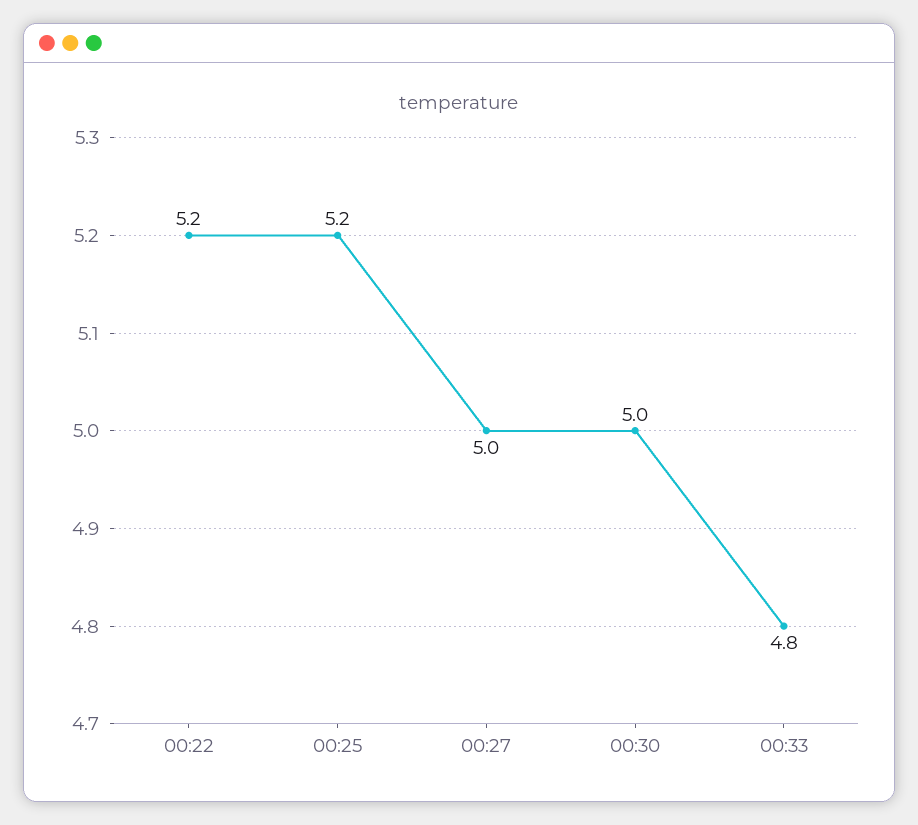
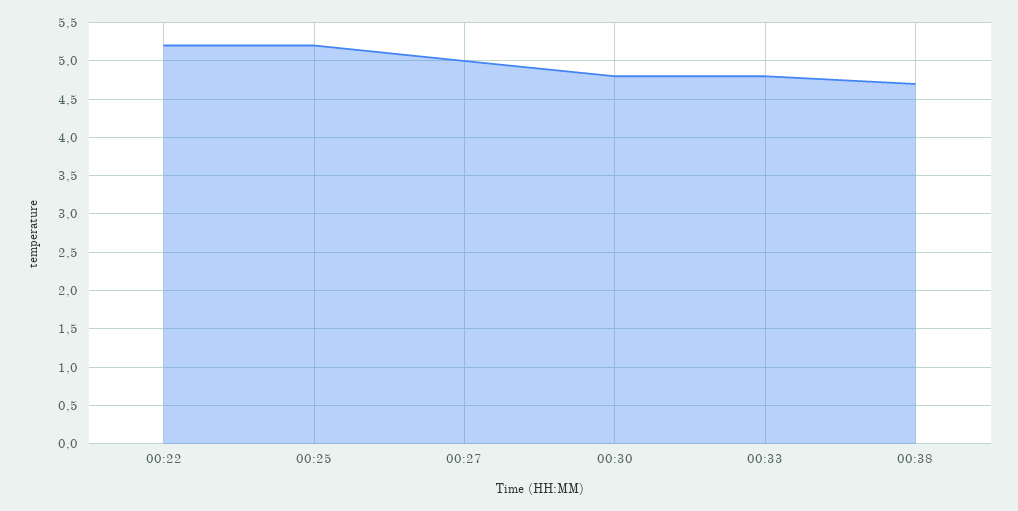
00:30: 5 -> 4.8
00:38: none -> 4.7

